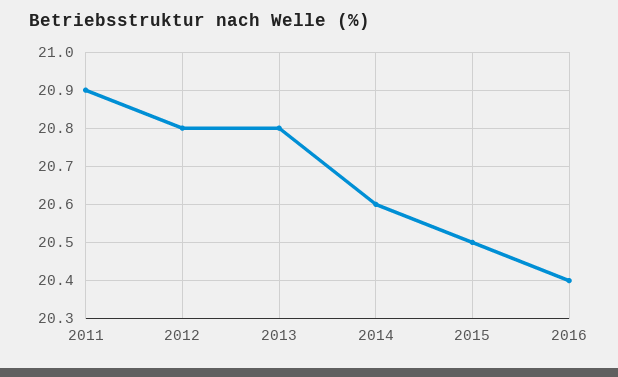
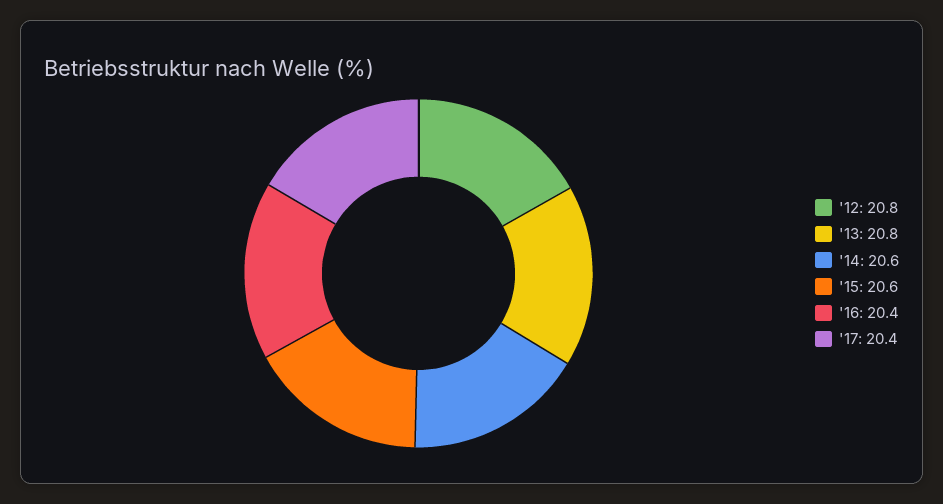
2011: 20.9 -> none
2015: 20.5 -> 20.6
'17: none -> 20.4

